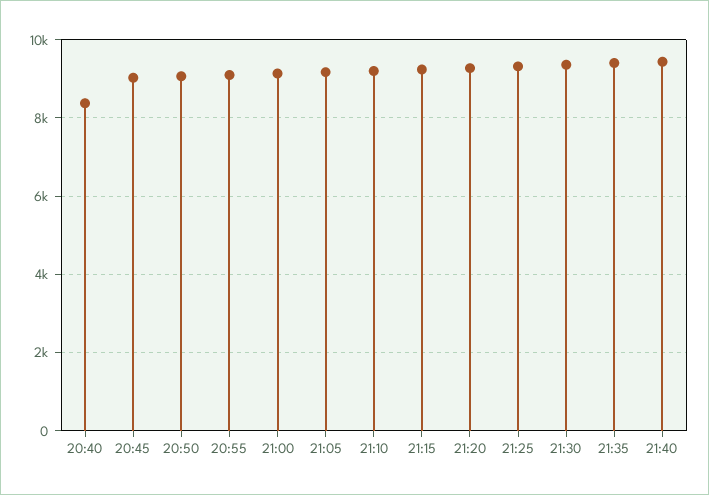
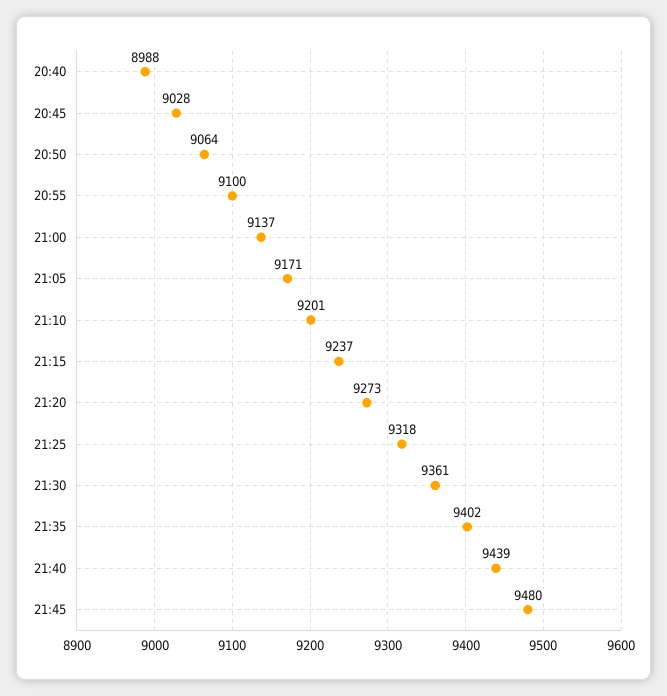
20:40: 8400 -> 8988
21:45: none -> 9480

